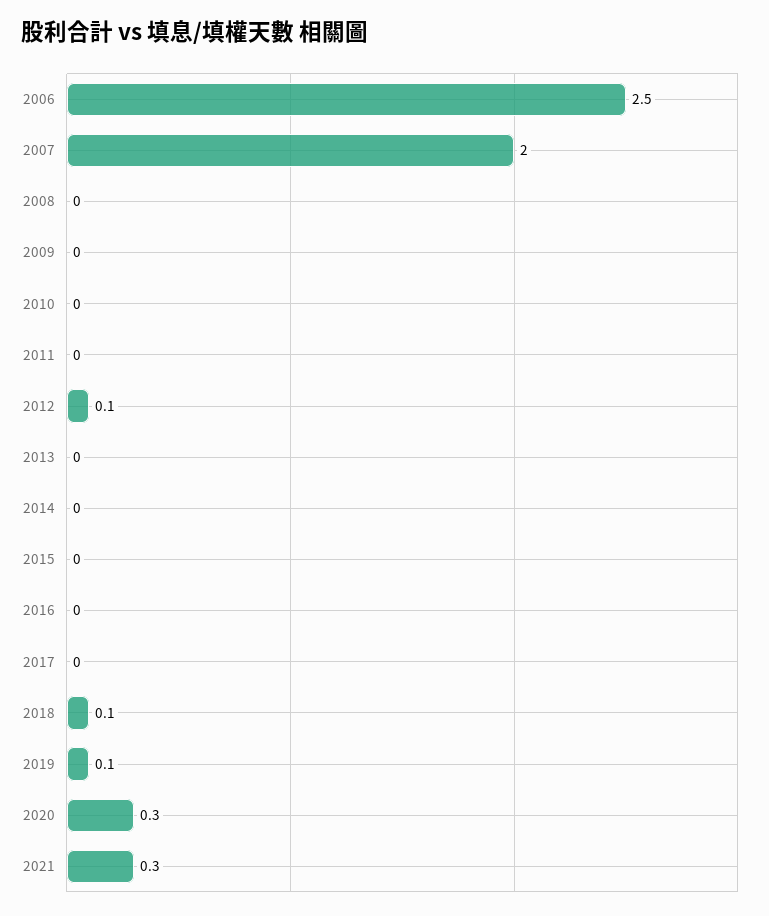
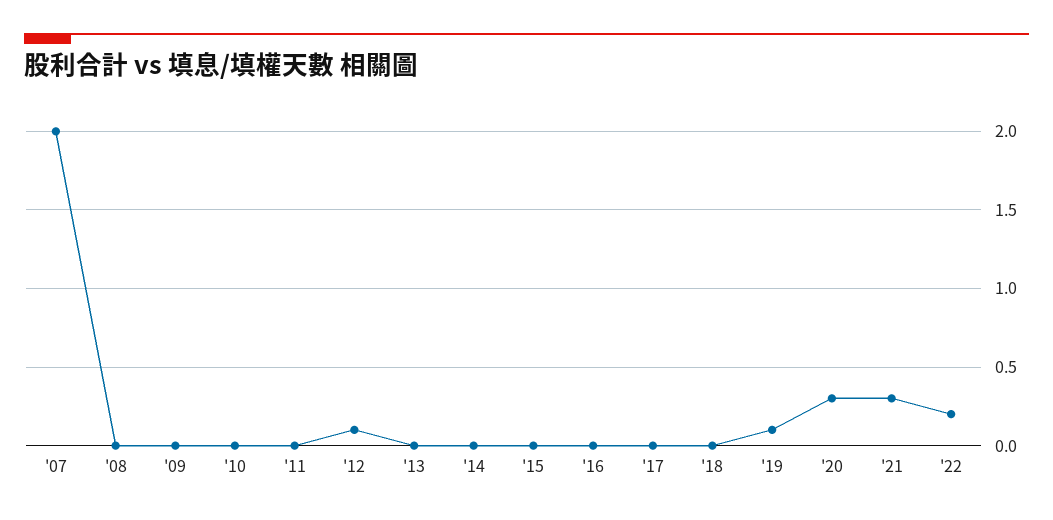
2006: 2.5 -> none
2018: 0.1 -> 0
'22: none -> 0.2

